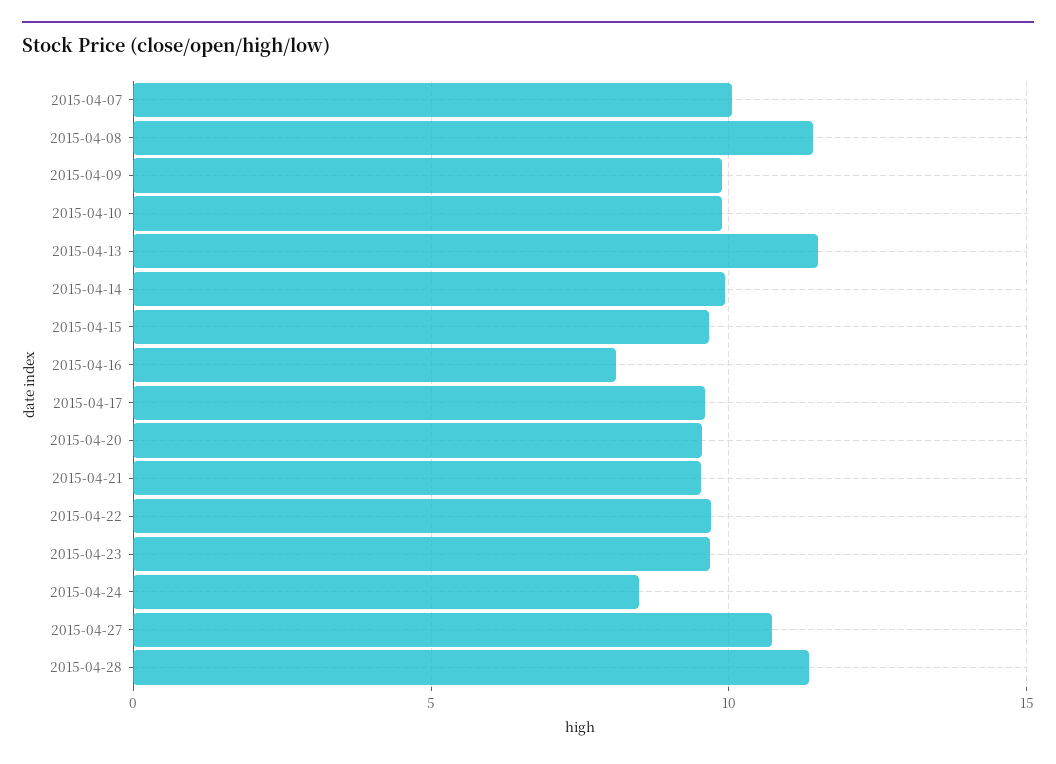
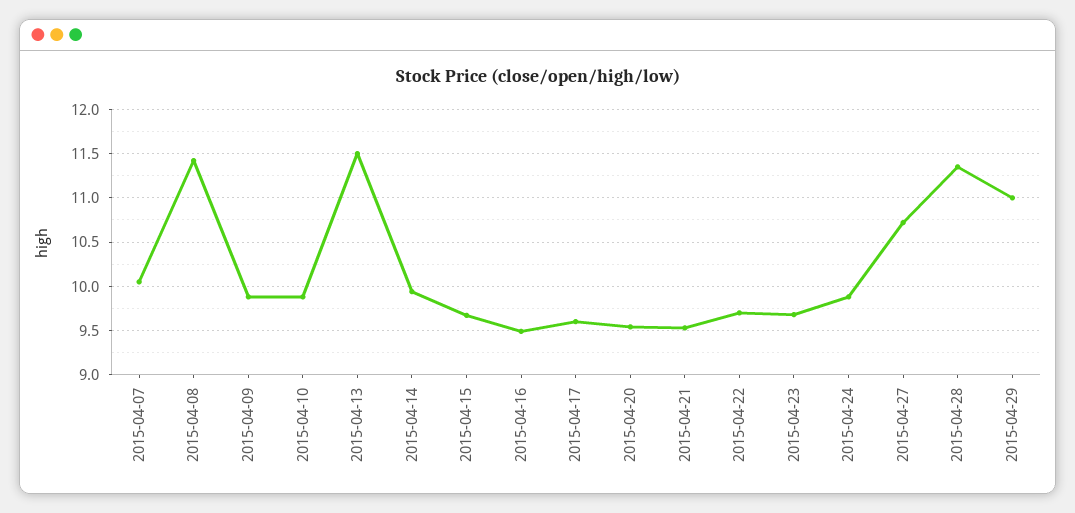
2015-04-16: 8 -> 9.5
2015-04-24: 8.5 -> 9.9
2015-04-29: none -> 11

